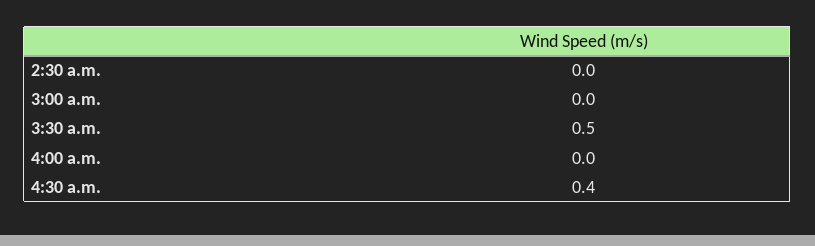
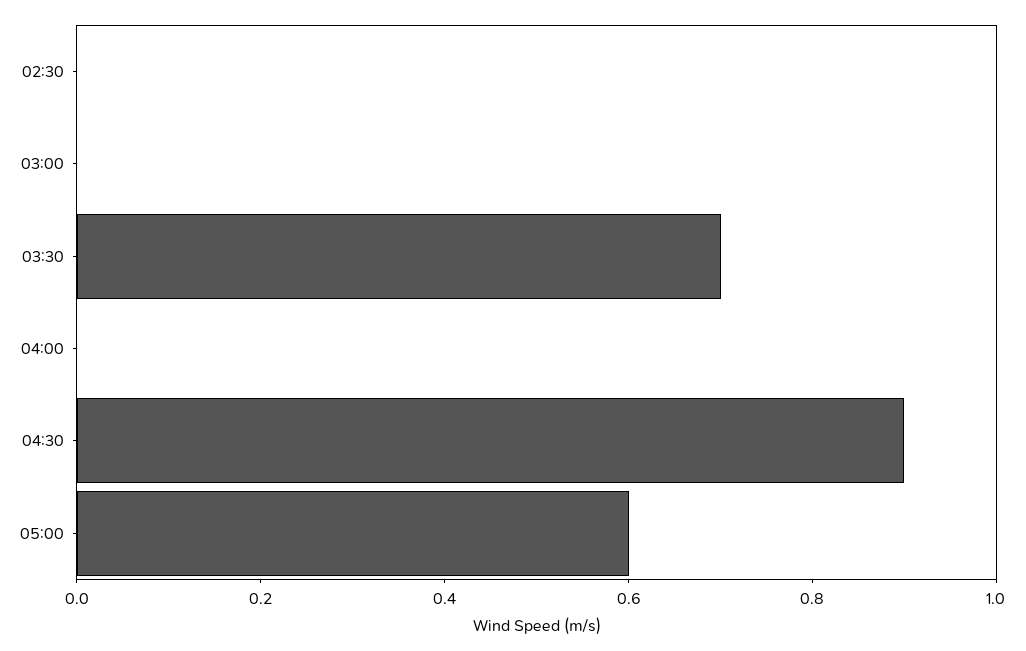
3:30 a.m.: 0.5 -> 0.7
4:30 a.m.: 0.4 -> 0.9
05:00: none -> 0.6

